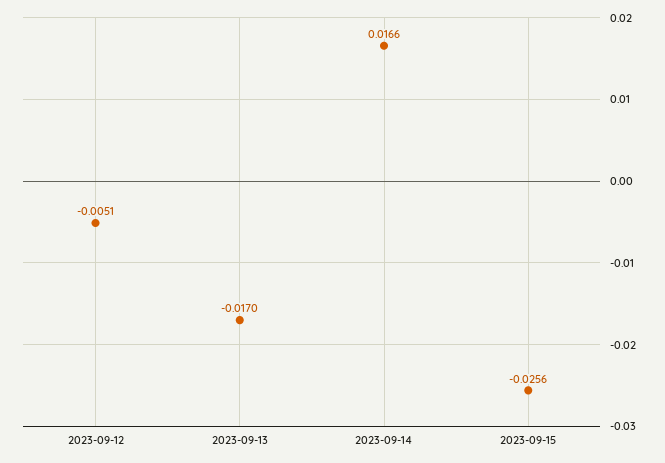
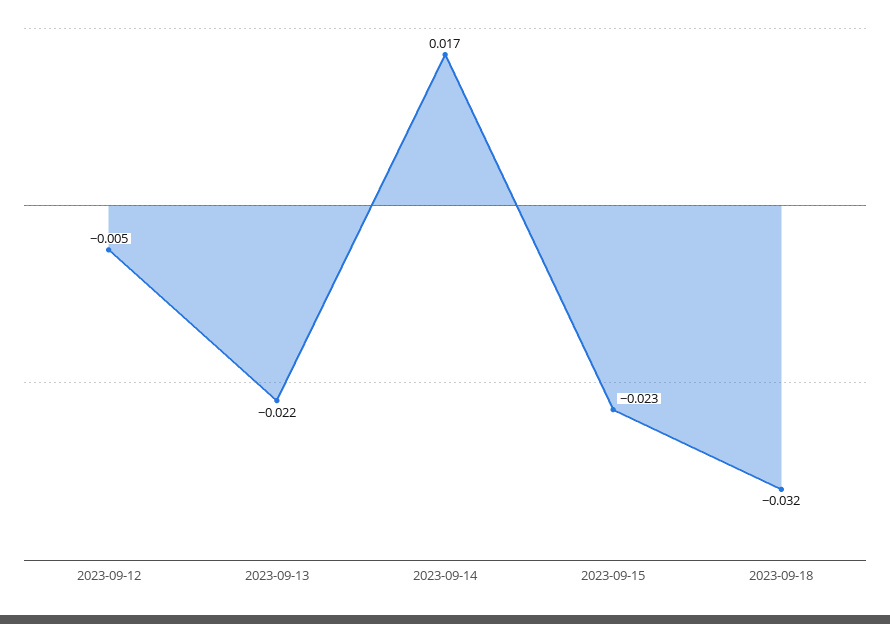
2023-09-13: -0.017 -> -0.022
2023-09-15: -0.0256 -> -0.023
2023-09-18: none -> -0.032

